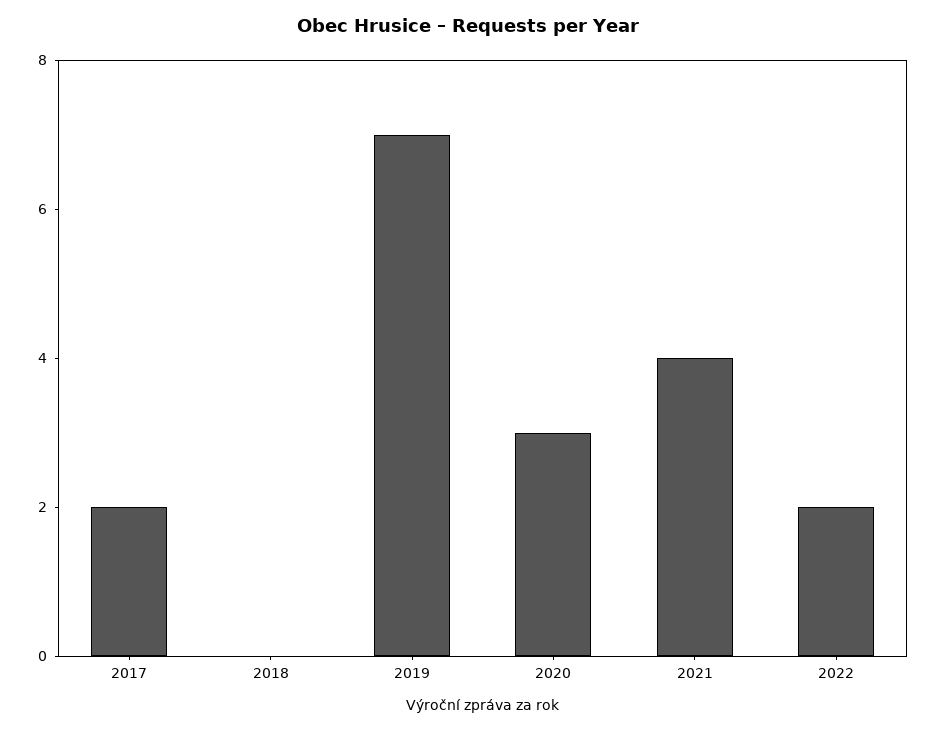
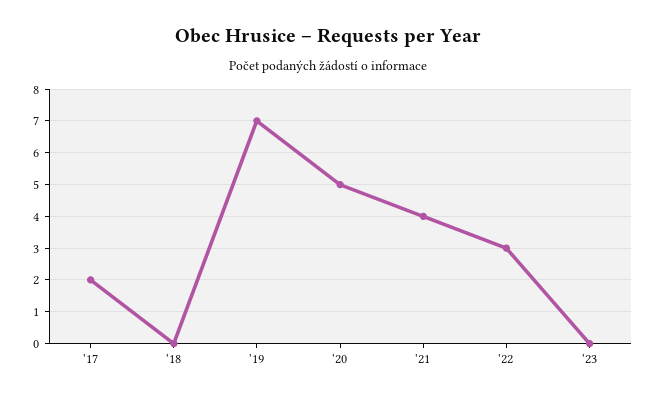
2020: 3 -> 5
2022: 2 -> 3
'23: none -> 0

